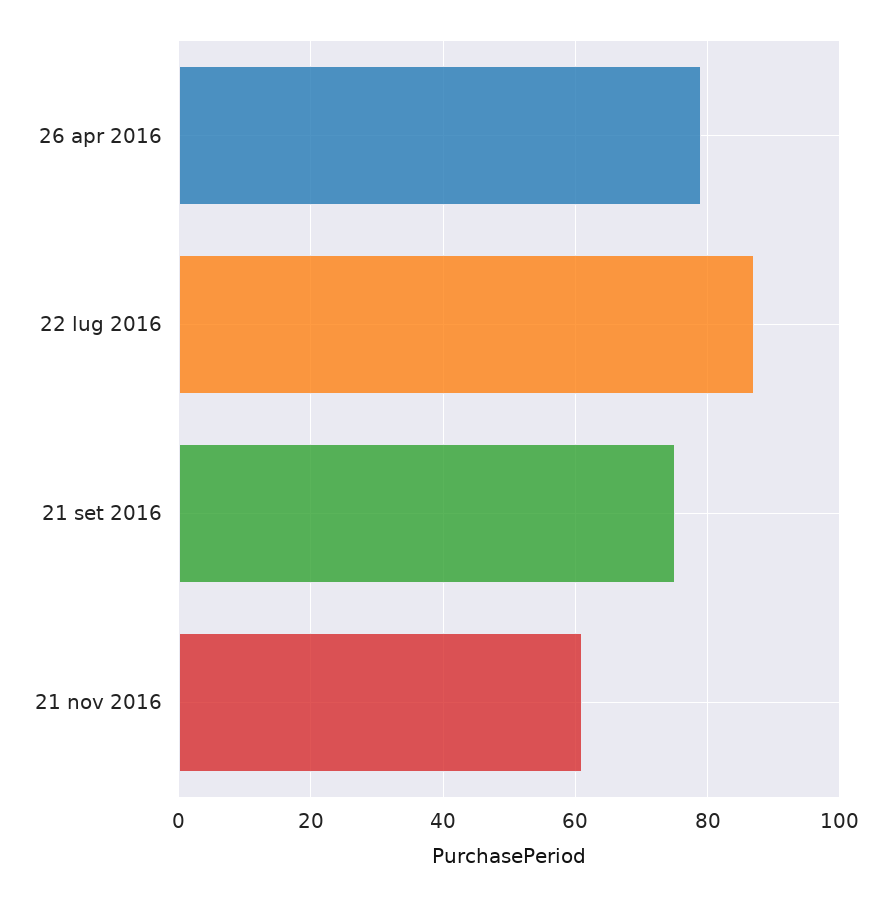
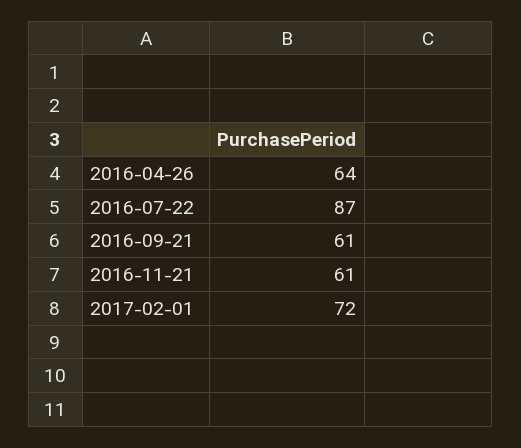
26 apr 2016: 80 -> 64
21 set 2016: 75 -> 61
2017-02-01: none -> 72

